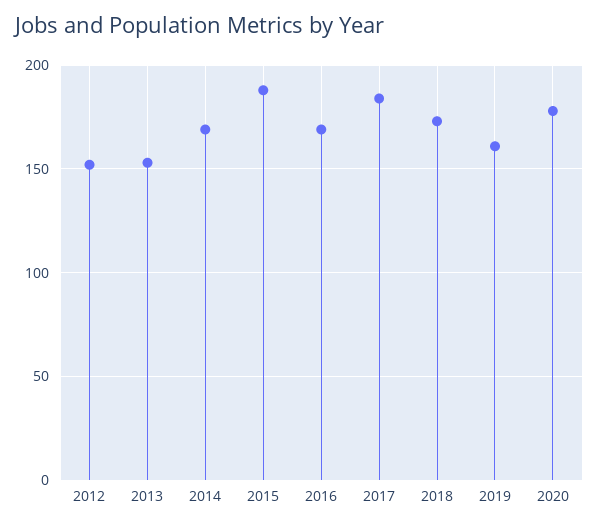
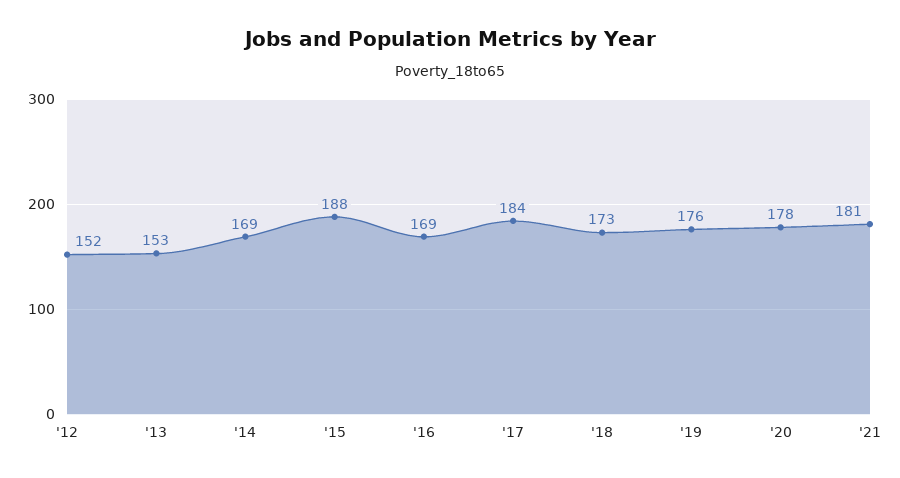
2019: 160 -> 176
'21: none -> 181

